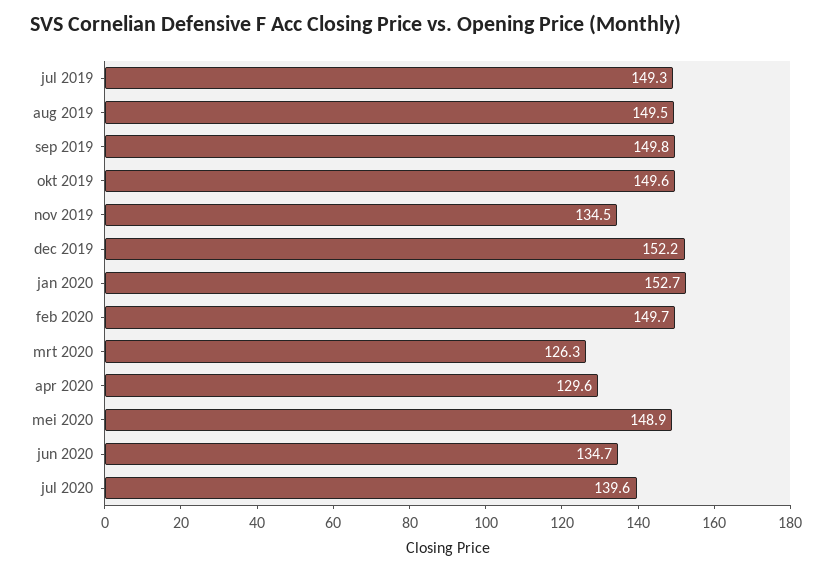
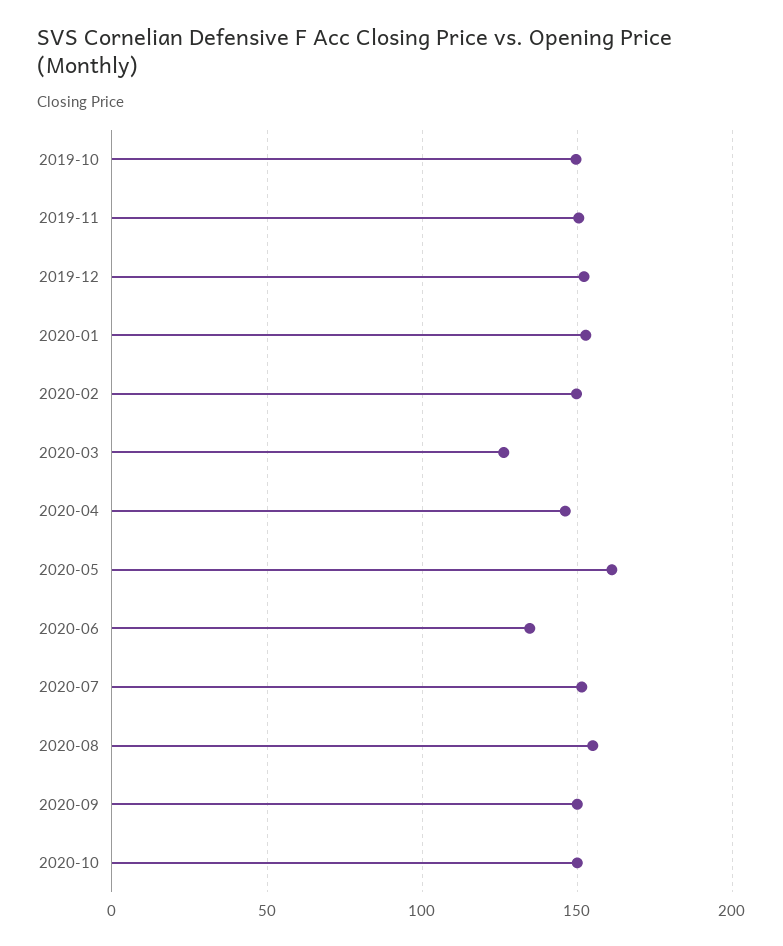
jul 2019: 149.3 -> none
aug 2019: 149.5 -> none
sep 2019: 149.8 -> none
nov 2019: 134.5 -> 150
apr 2020: 129.6 -> 145
mei 2020: 148.9 -> 160
jul 2020: 139.6 -> 150
2020-08: none -> 155
2020-09: none -> 150
2020-10: none -> 150

